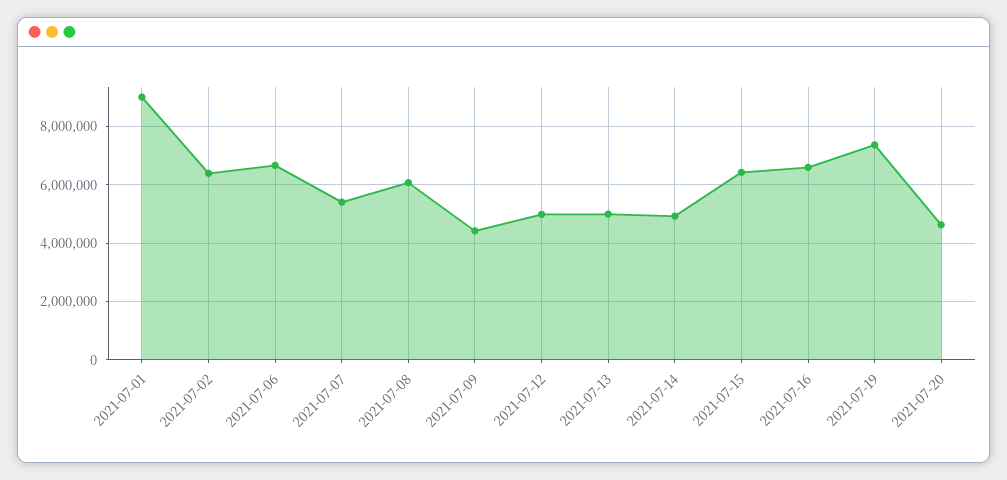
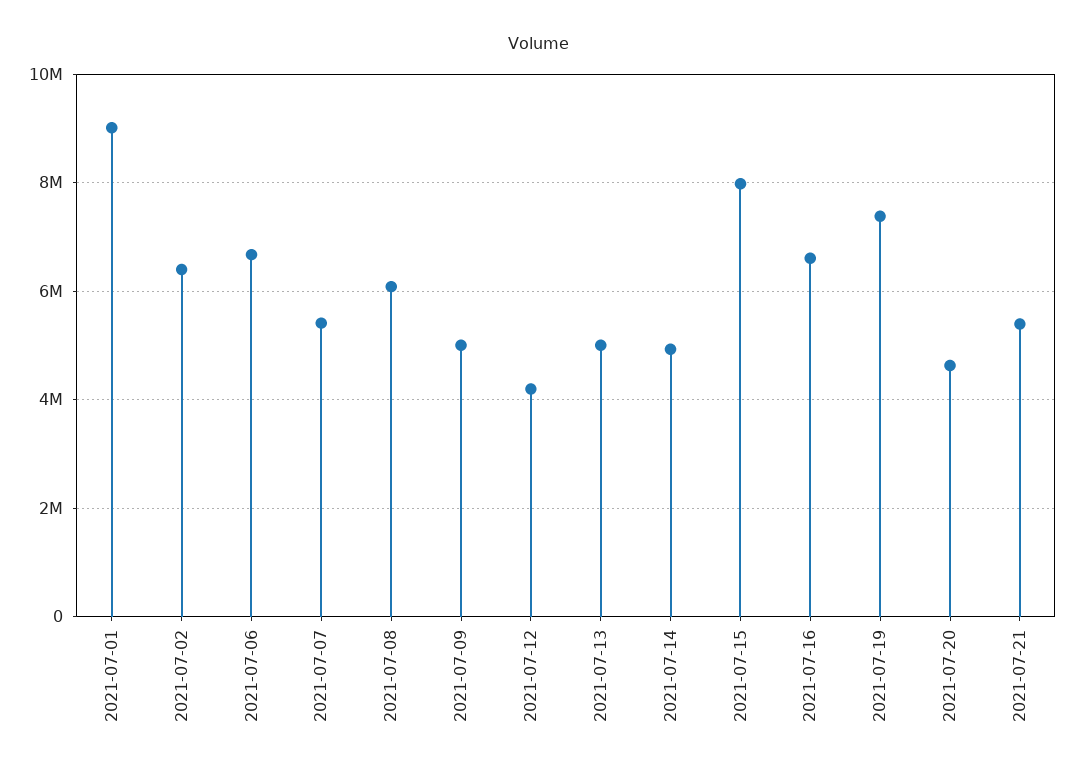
2021-07-09: 4500000 -> 5000000
2021-07-12: 5000000 -> 4200000
2021-07-15: 6500000 -> 8000000
2021-07-21: none -> 5400000

